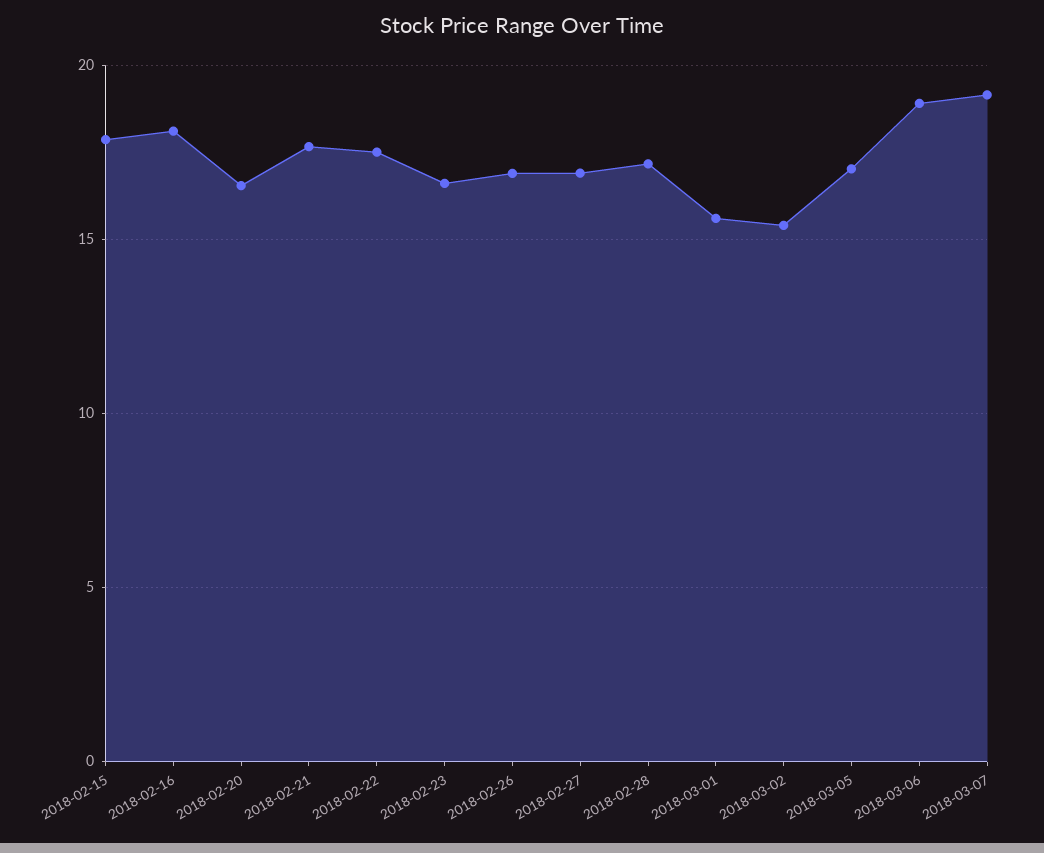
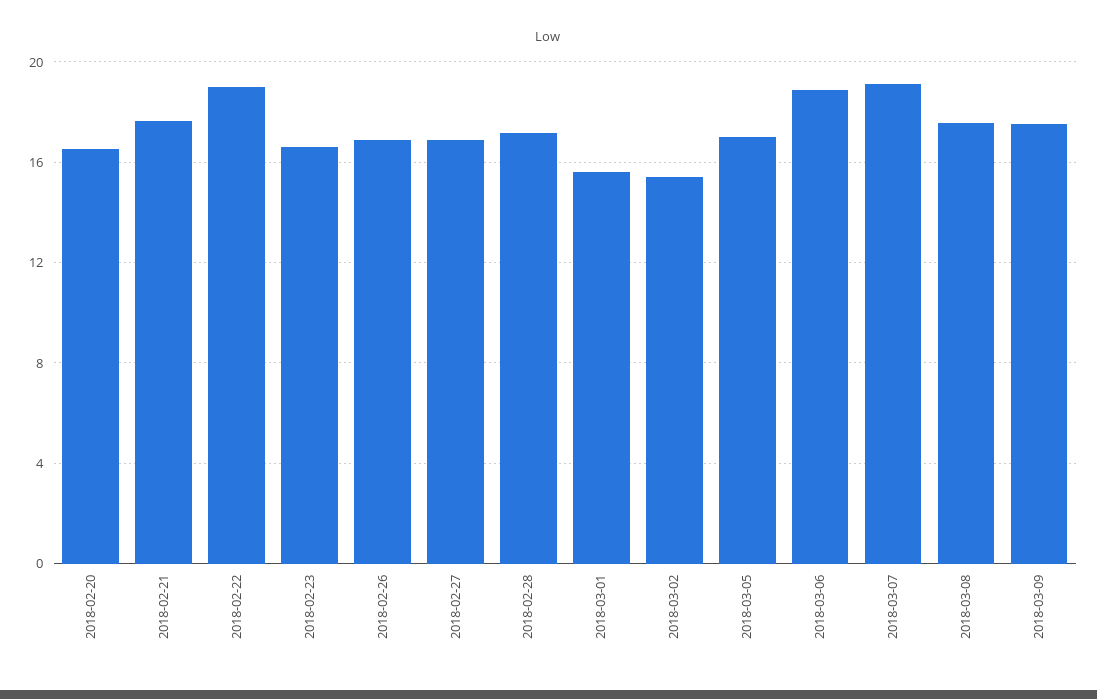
2018-02-15: 18 -> none
2018-02-16: 18 -> none
2018-02-22: 17.5 -> 19
2018-03-08: none -> 17.5
2018-03-09: none -> 17.5

